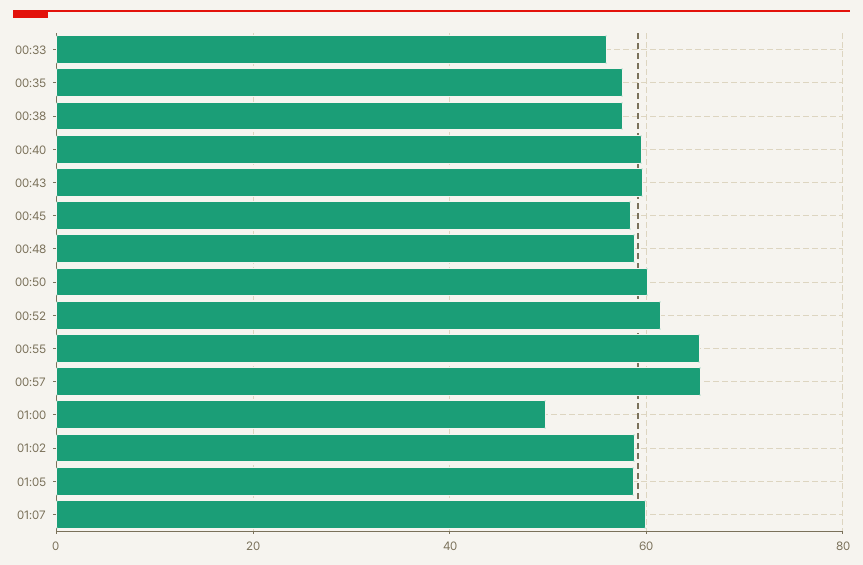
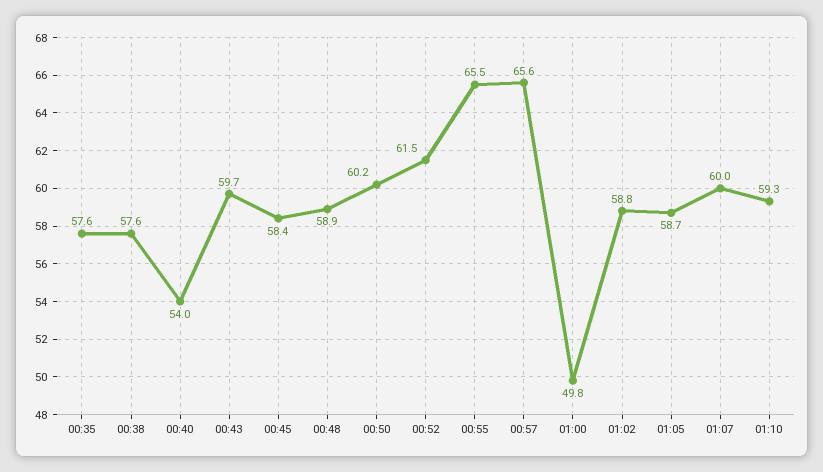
00:33: 56 -> none
00:40: 60 -> 54
01:10: none -> 59.3

